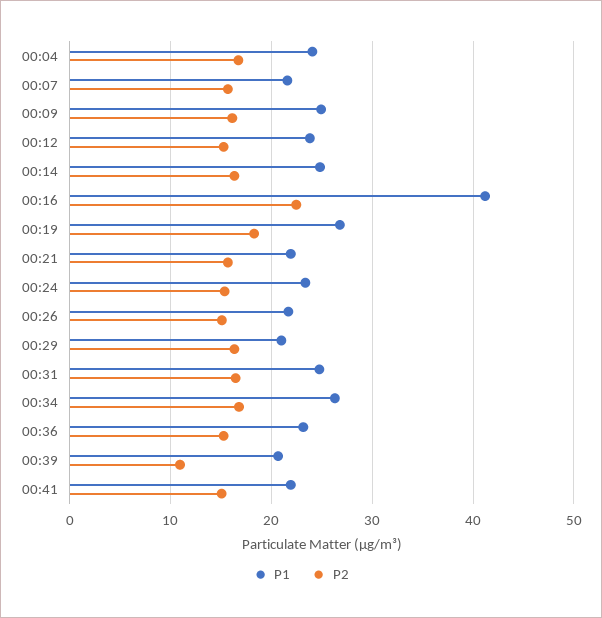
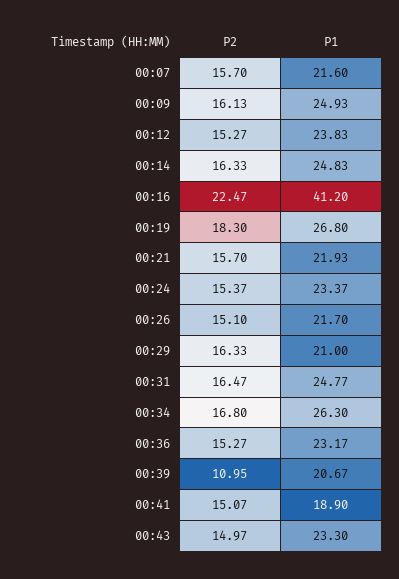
P1, 00:04: 24 -> none
P2, 00:04: 17 -> none
P1, 00:41: 22 -> 18.9
P2, 00:43: none -> 14.97
P1, 00:43: none -> 23.3

